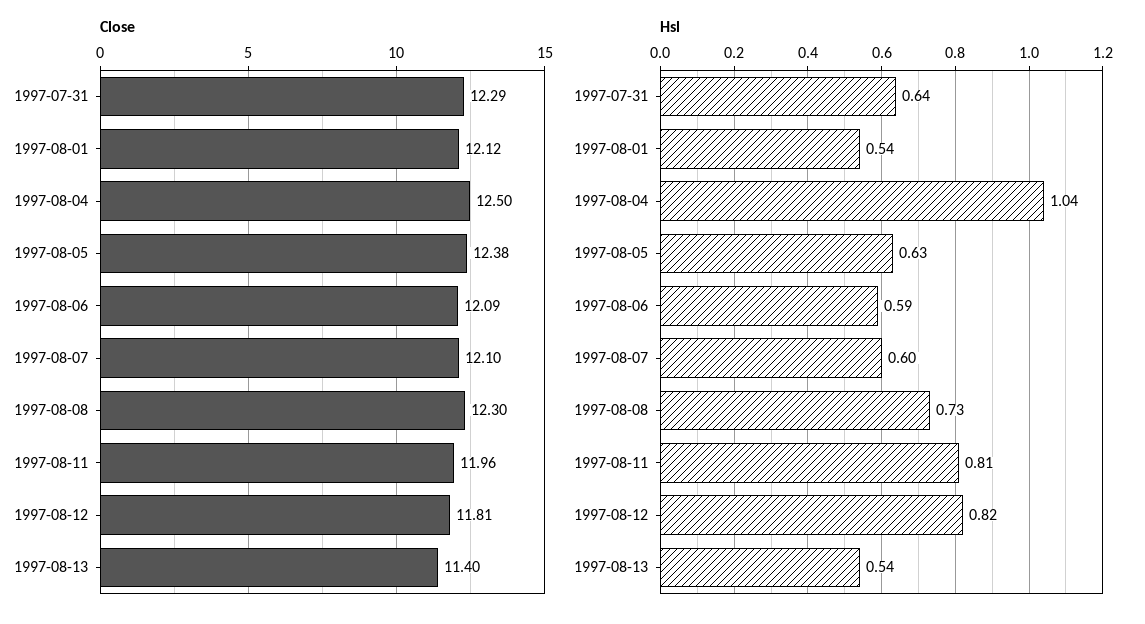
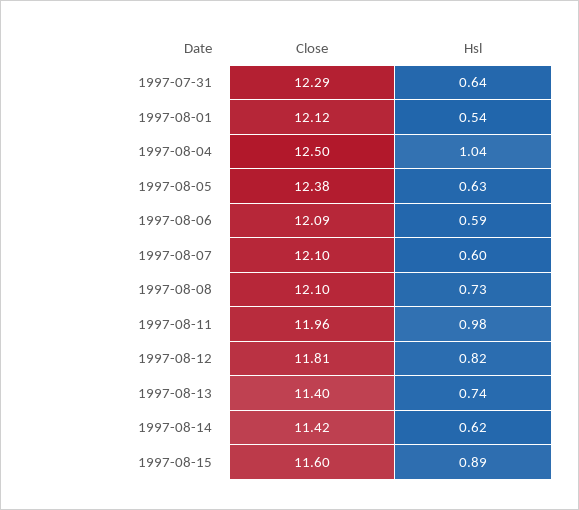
Close, 1997-08-08: 12.3 -> 12.1
Hsl, 1997-08-11: 0.81 -> 0.98
Hsl, 1997-08-13: 0.54 -> 0.74
Close, 1997-08-14: none -> 11.42
Hsl, 1997-08-14: none -> 0.62
Close, 1997-08-15: none -> 11.6
Hsl, 1997-08-15: none -> 0.89

